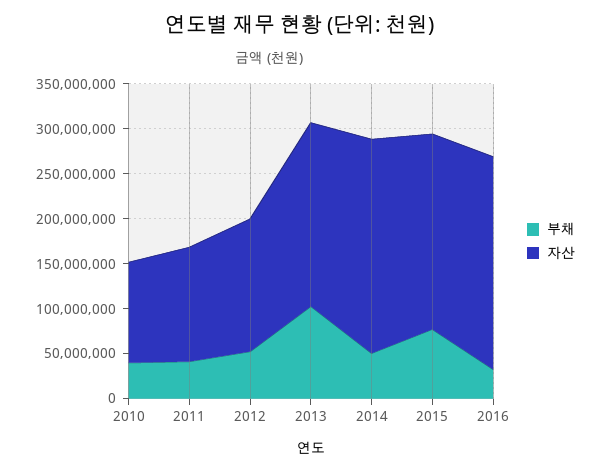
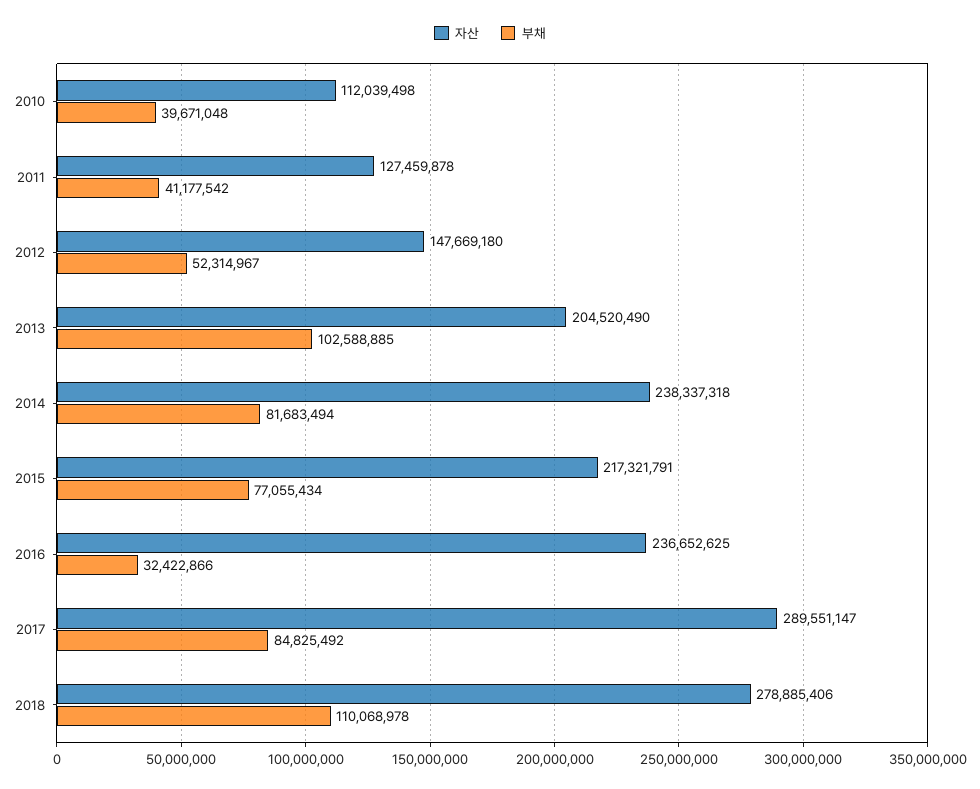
부채, 2014: 50000000 -> 81683494
자산, 2017: none -> 289551147
부채, 2017: none -> 84825492
자산, 2018: none -> 278885406
부채, 2018: none -> 110068978

